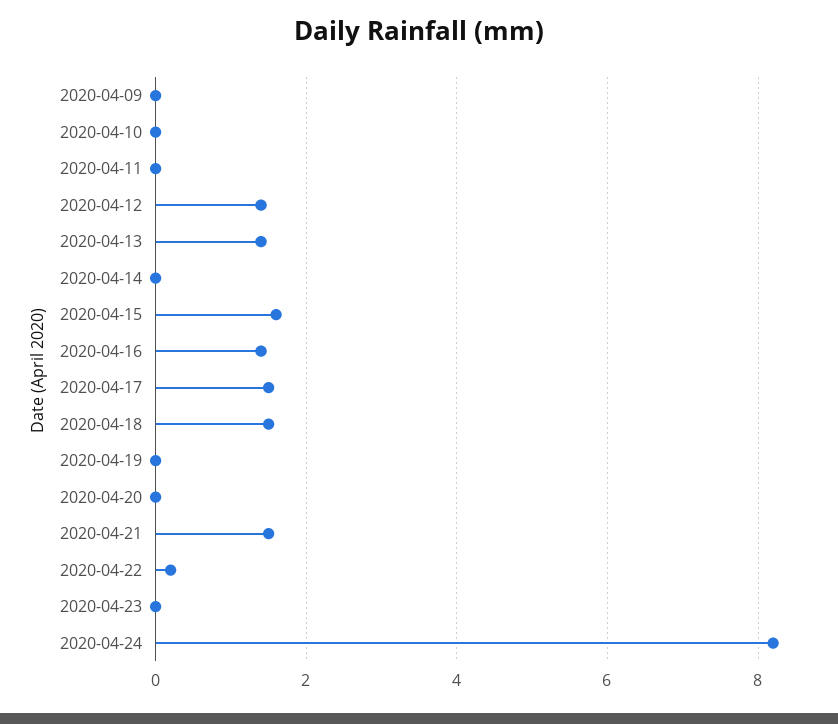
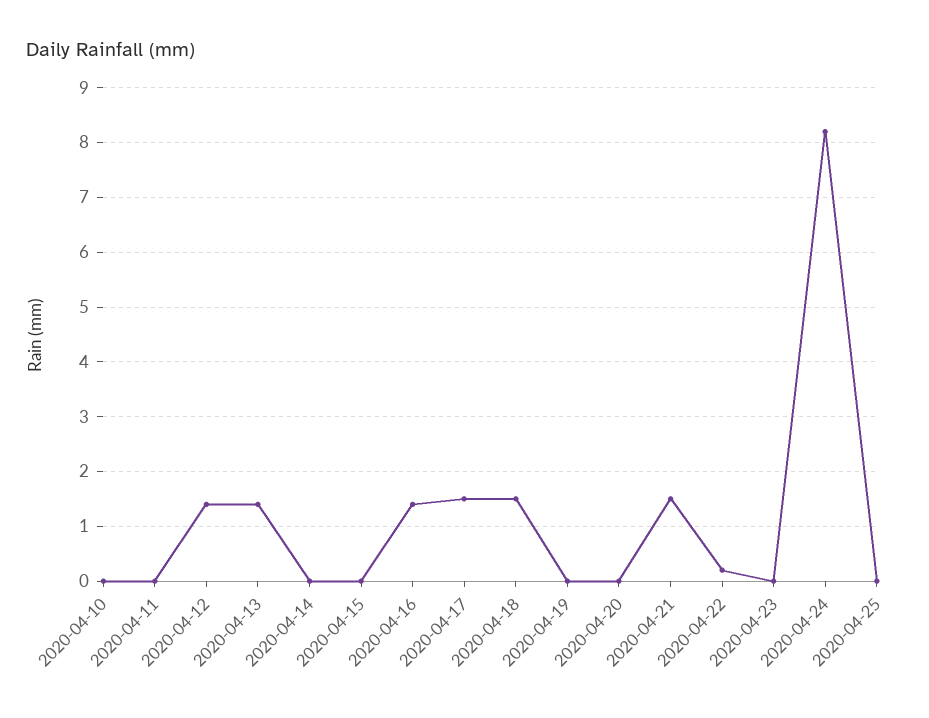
2020-04-09: 0 -> none
2020-04-15: 1.5 -> 0
2020-04-25: none -> 0

